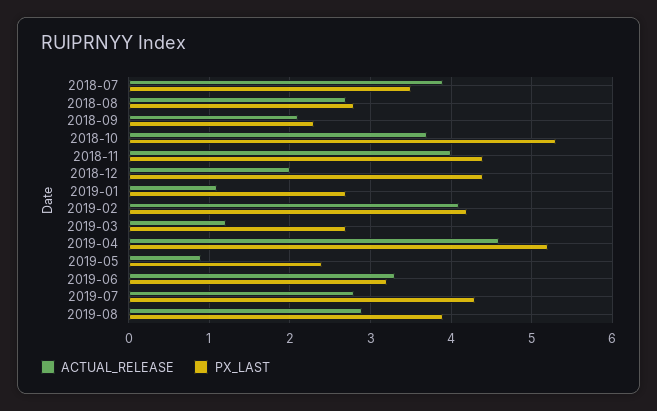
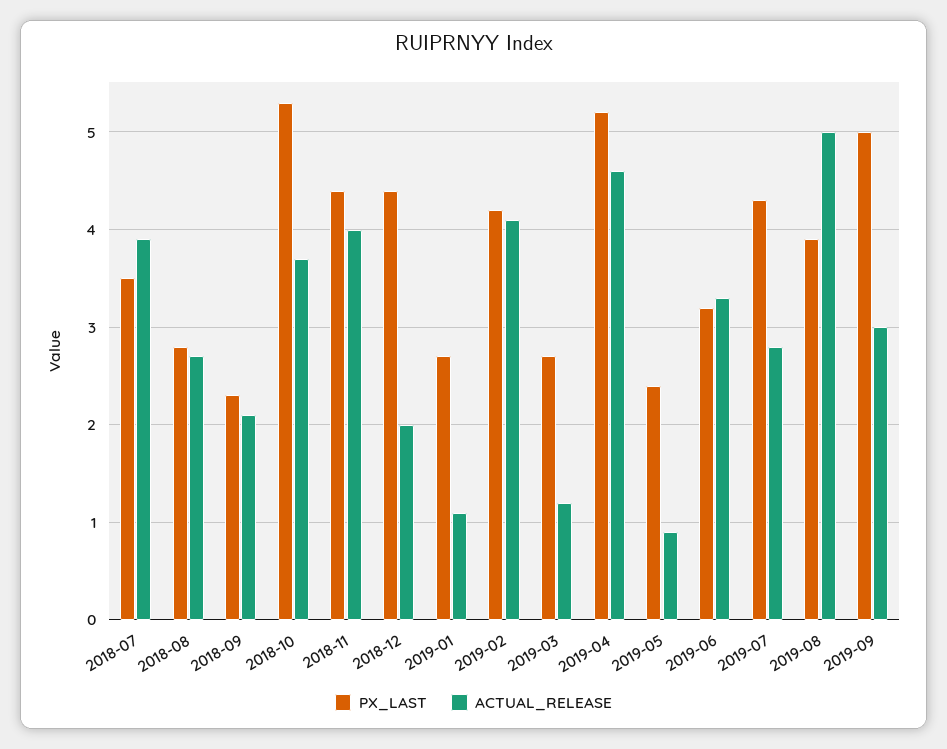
ACTUAL_RELEASE, 2019-08: 2.9 -> 5
PX_LAST, 2019-09: none -> 5
ACTUAL_RELEASE, 2019-09: none -> 3

